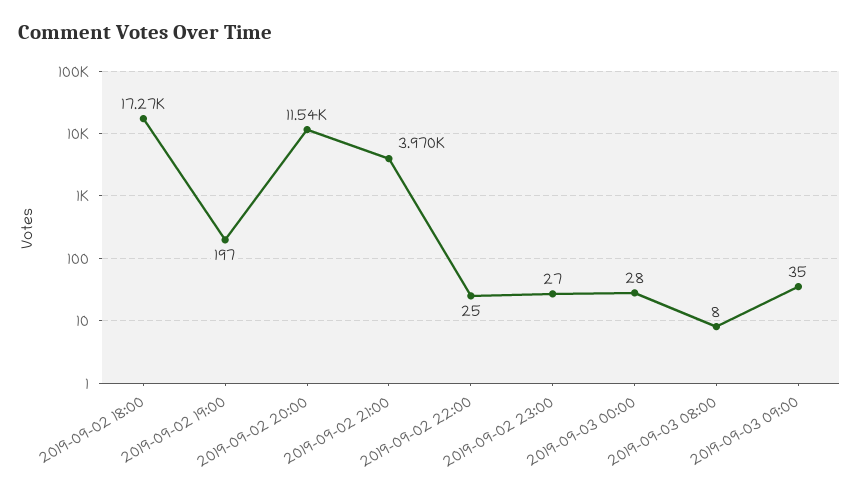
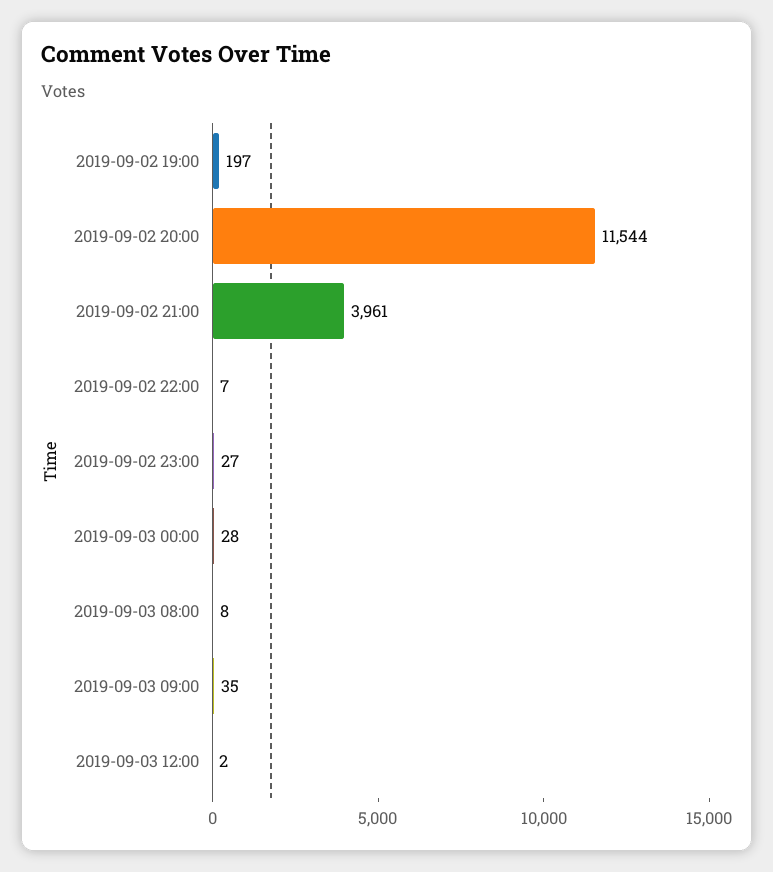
2019-09-02 18:00: 17270 -> none
2019-09-02 21:00: 3970 -> 3961
2019-09-02 22:00: 25 -> 7
2019-09-03 12:00: none -> 2

